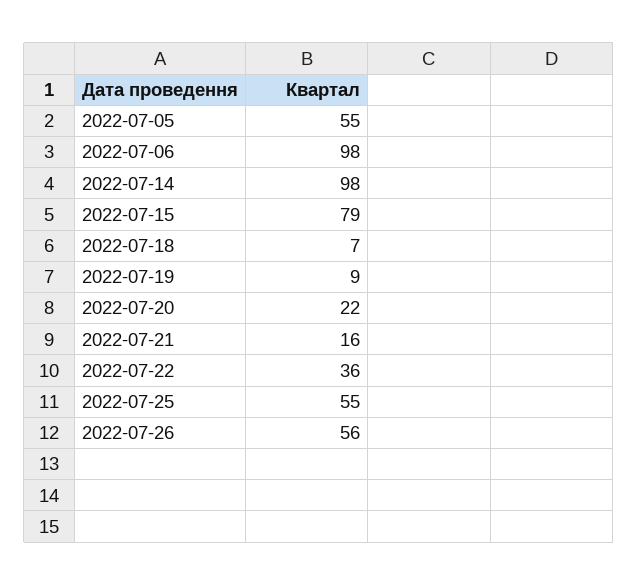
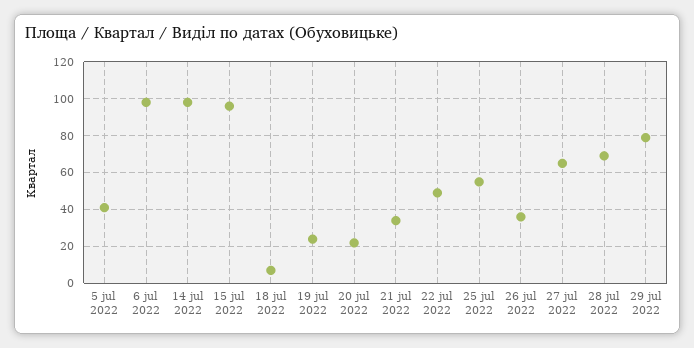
2022-07-05: 55 -> 40
2022-07-15: 79 -> 95
2022-07-19: 9 -> 25
2022-07-21: 16 -> 35
2022-07-22: 36 -> 50
2022-07-26: 56 -> 35
27 jul 2022: none -> 65
28 jul 2022: none -> 70
29 jul 2022: none -> 80

